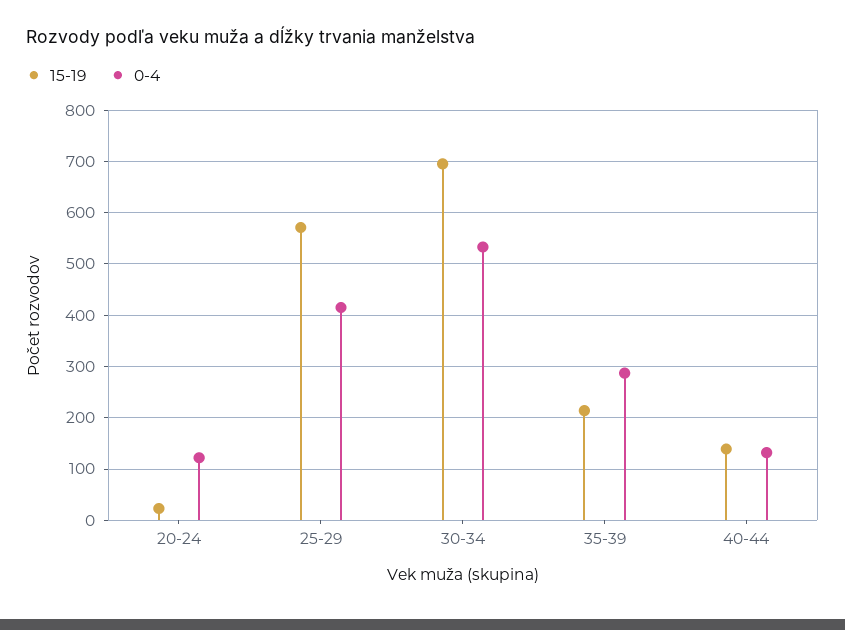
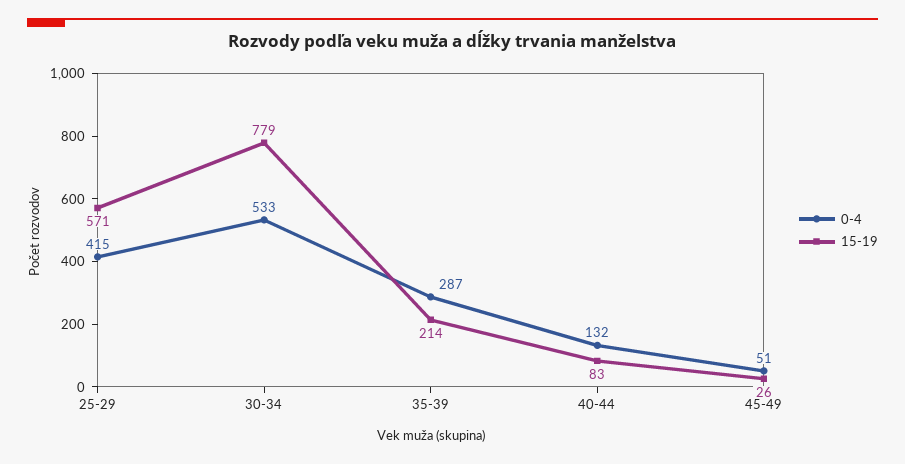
15-19, 20-24: 20 -> none
0-4, 20-24: 120 -> none
15-19, 30-34: 700 -> 779
15-19, 40-44: 140 -> 83
0-4, 45-49: none -> 51
15-19, 45-49: none -> 26

